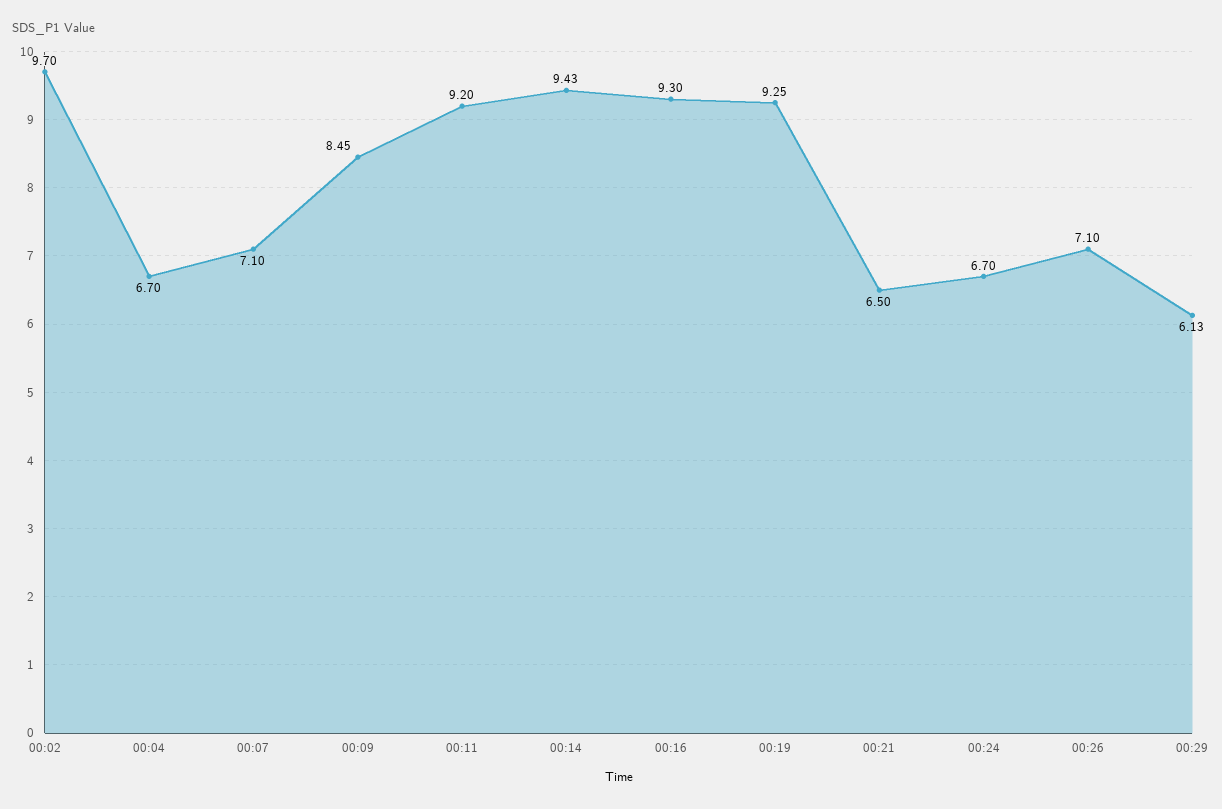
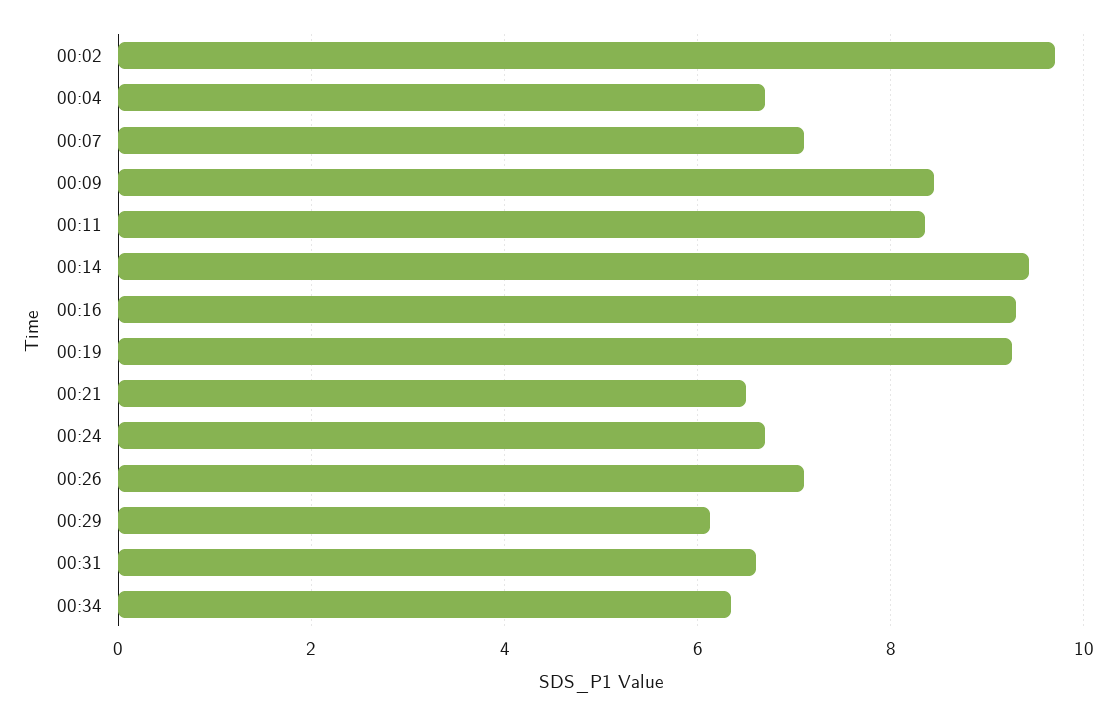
00:11: 9.2 -> 8.4
00:31: none -> 6.6
00:34: none -> 6.4

